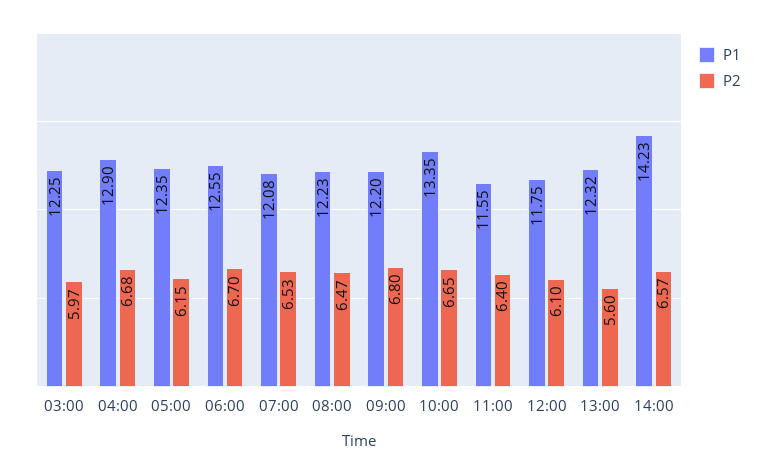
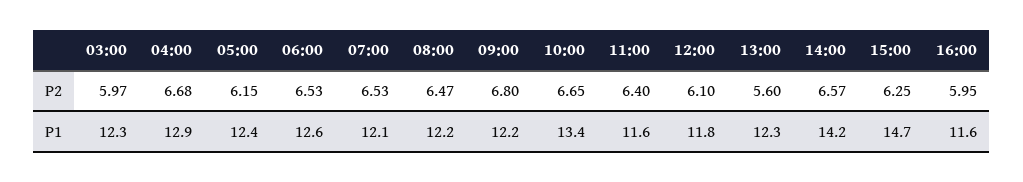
P2, 06:00: 6.7 -> 6.53
P2, 15:00: none -> 6.25
P2, 16:00: none -> 5.95
P1, 15:00: none -> 14.7
P1, 16:00: none -> 11.6

